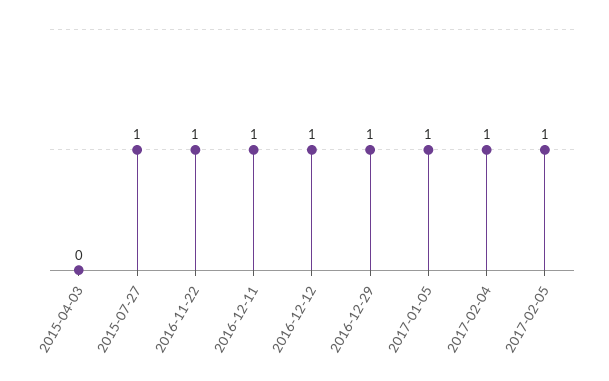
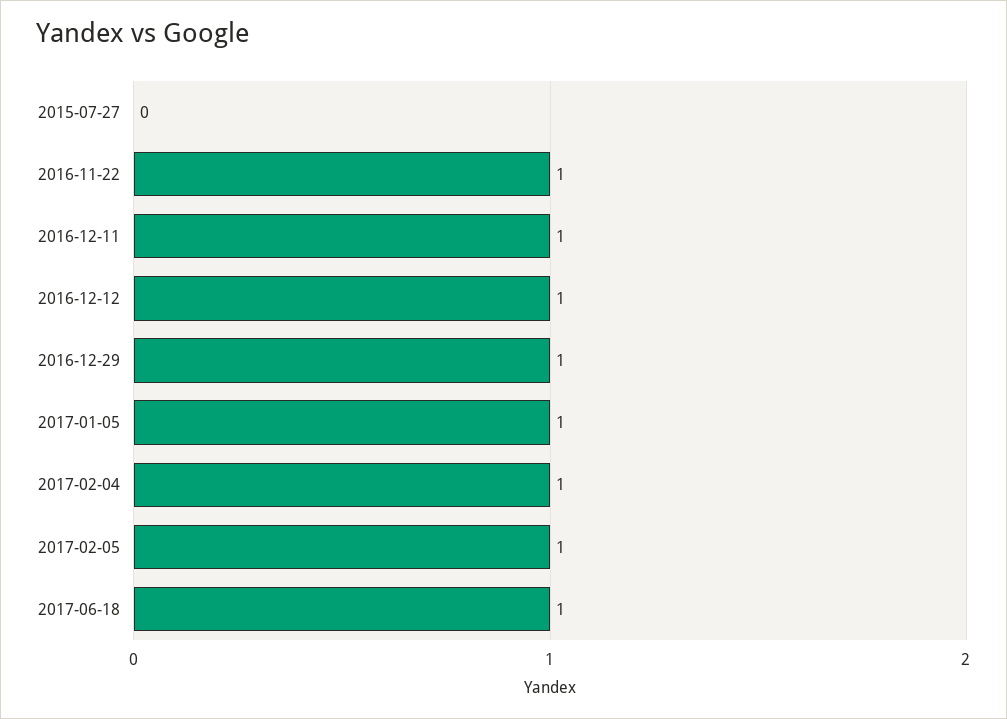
2015-04-03: 0 -> none
2015-07-27: 1 -> 0
2017-06-18: none -> 1

